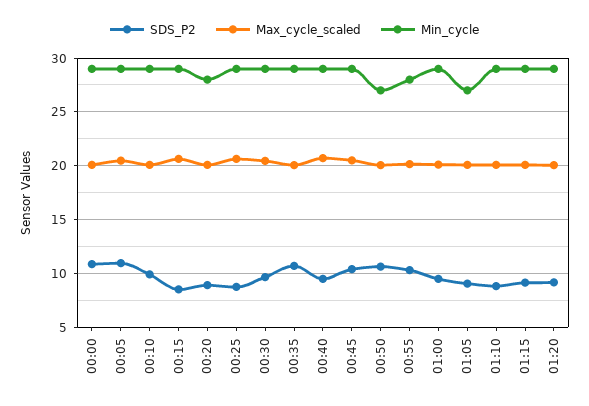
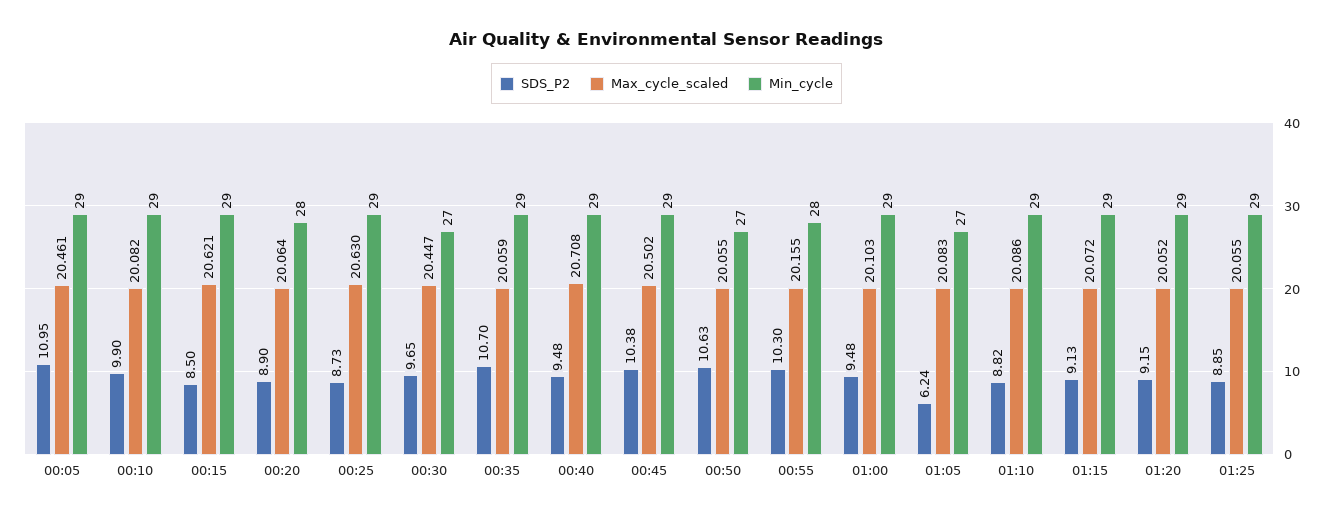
SDS_P2, 00:00: 11 -> none
Max_cycle_scaled, 00:00: 20 -> none
Min_cycle, 00:00: 29 -> none
Min_cycle, 00:30: 29 -> 27
SDS_P2, 01:05: 9 -> 6.24
SDS_P2, 01:25: none -> 8.85
Max_cycle_scaled, 01:25: none -> 20.055
Min_cycle, 01:25: none -> 29

